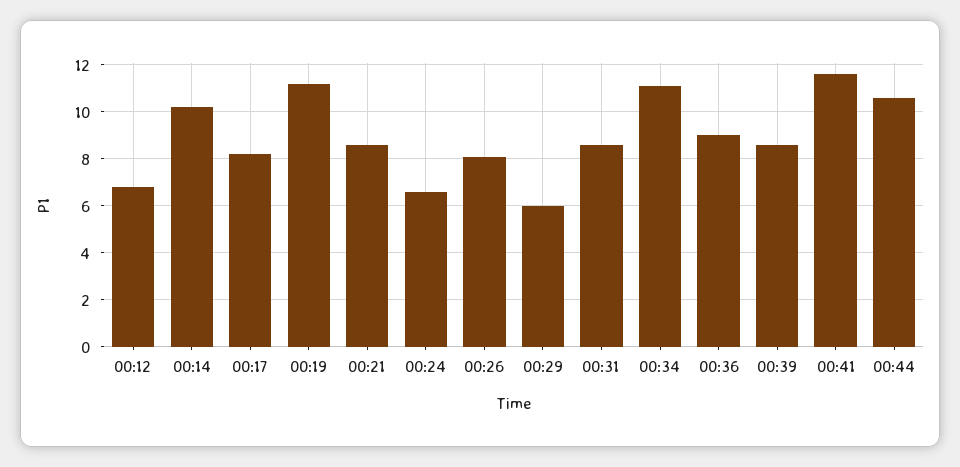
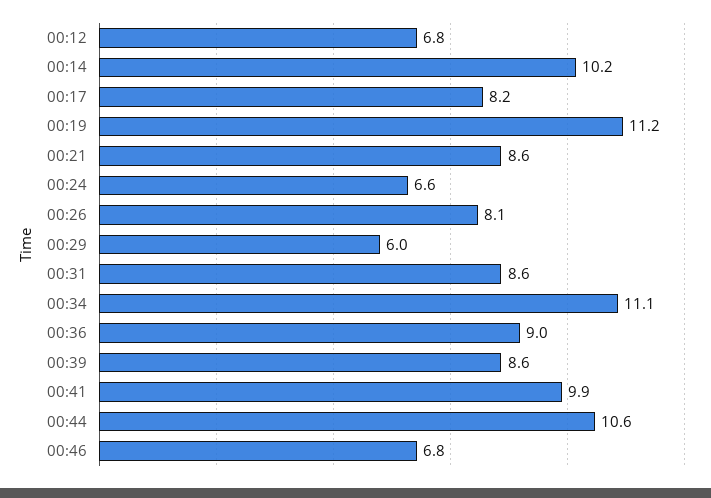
00:41: 11.5 -> 9.9
00:46: none -> 6.8

